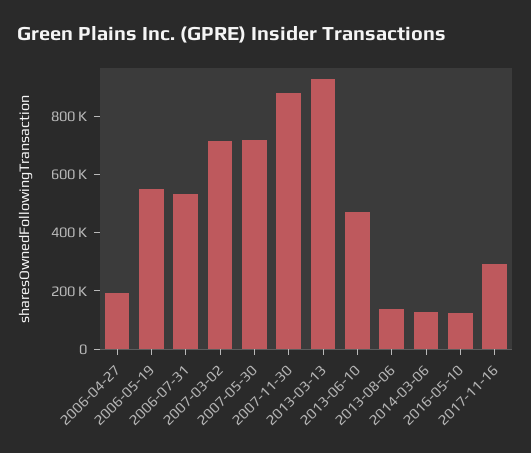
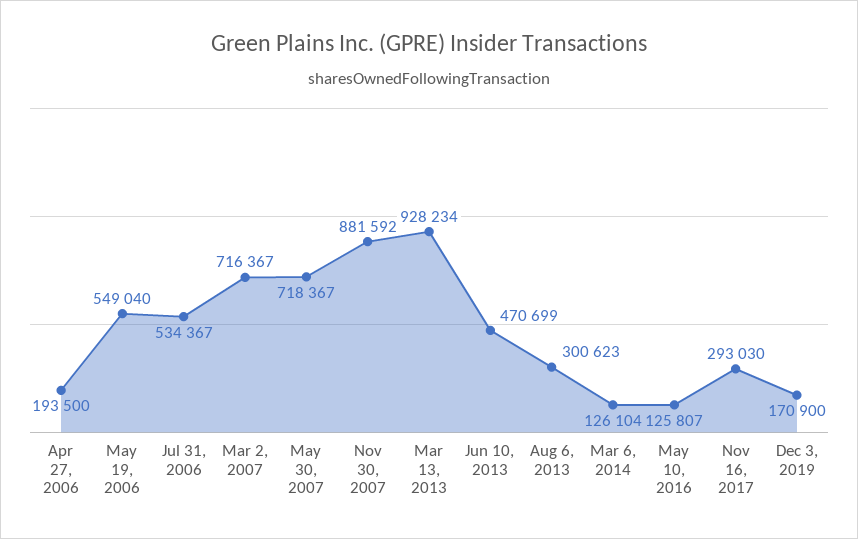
2013-08-06: 150000 -> 300623
Dec 3, 2019: none -> 170900

